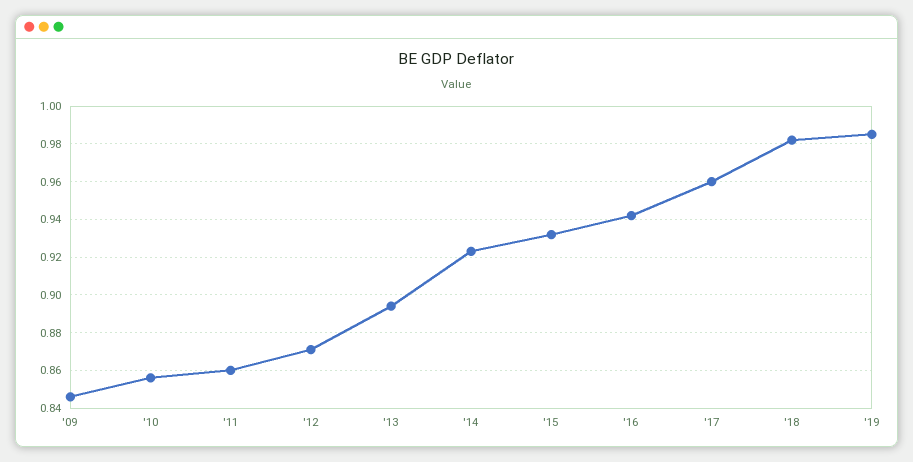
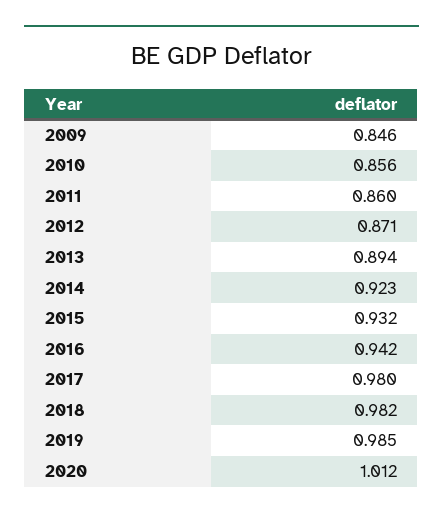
'17: 0.96 -> 0.98
2020: none -> 1.012

